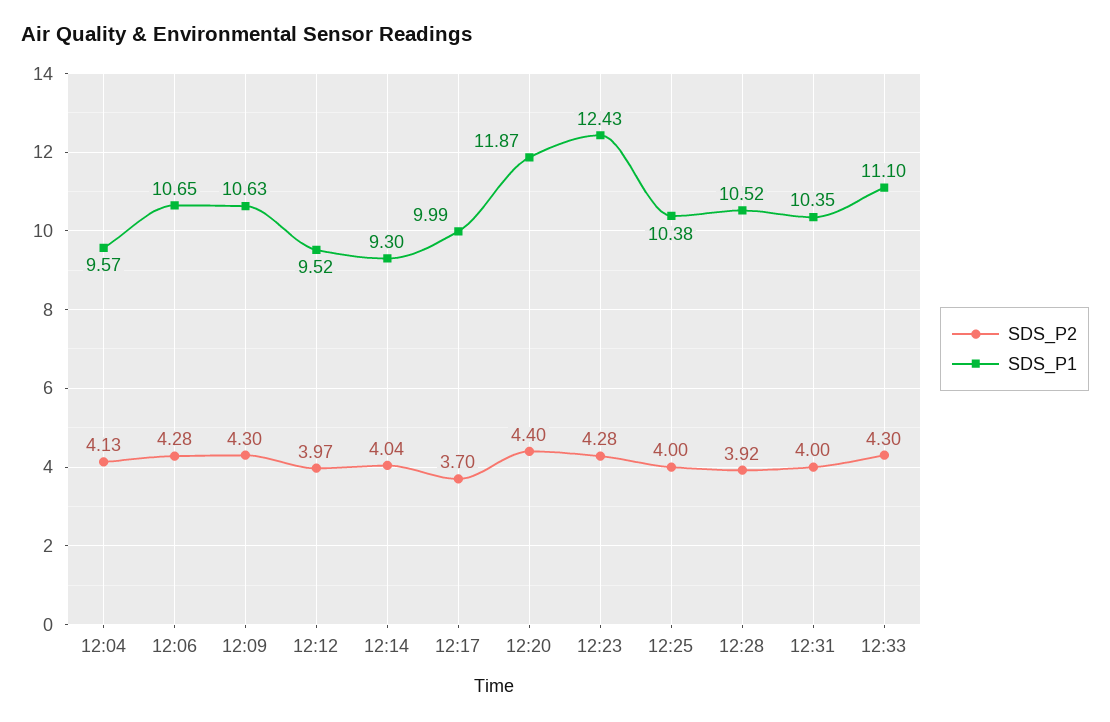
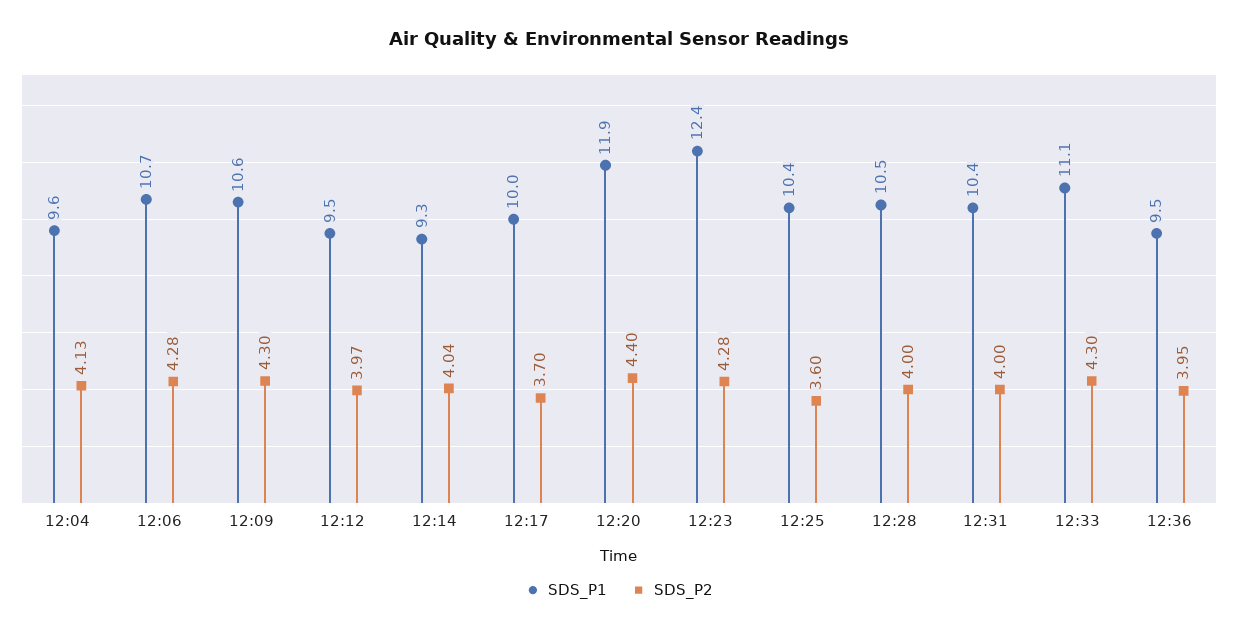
SDS_P2, 12:25: 4 -> 3.6
SDS_P2, 12:28: 3.92 -> 4
SDS_P1, 12:36: none -> 9.5
SDS_P2, 12:36: none -> 3.95

